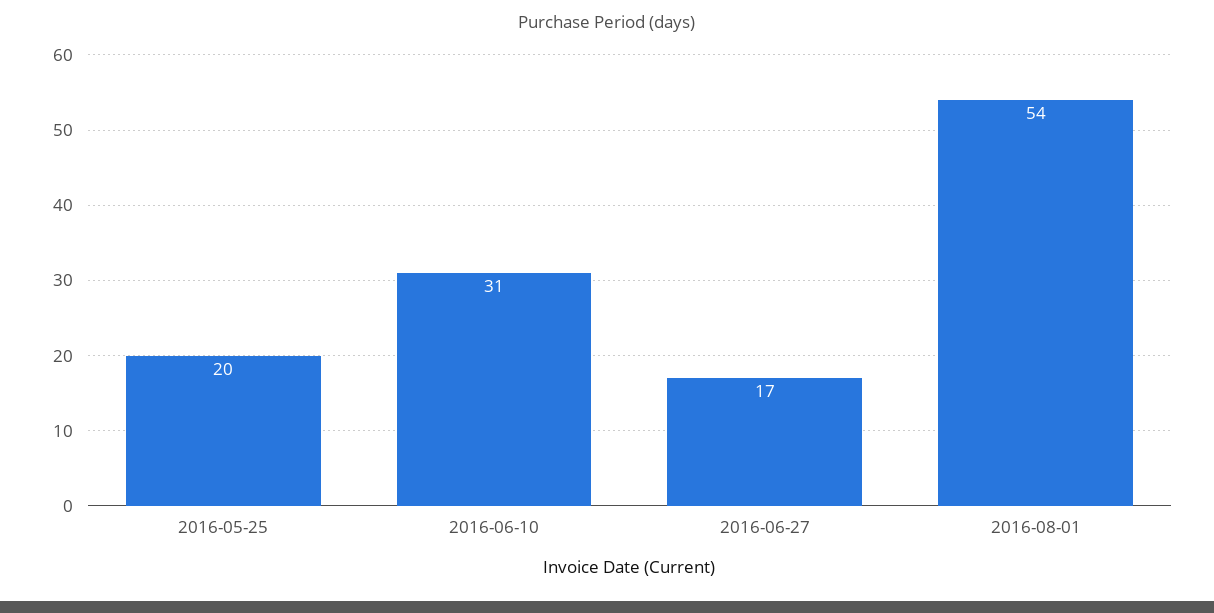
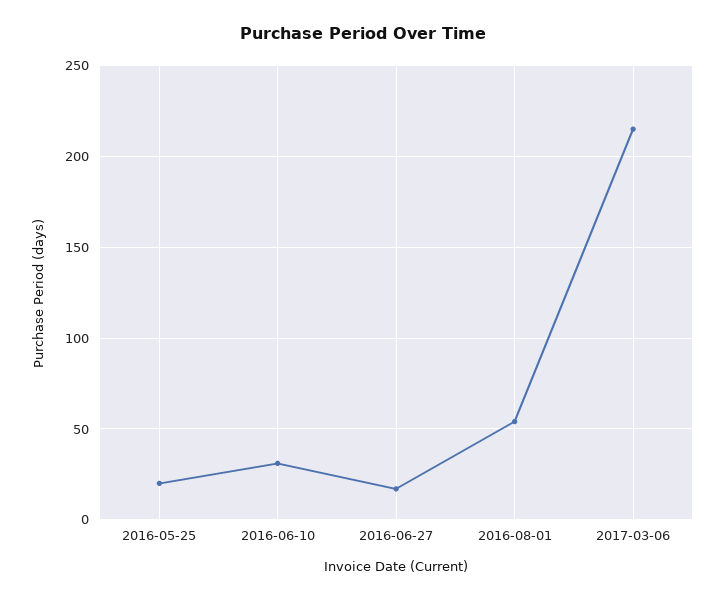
2017-03-06: none -> 215

